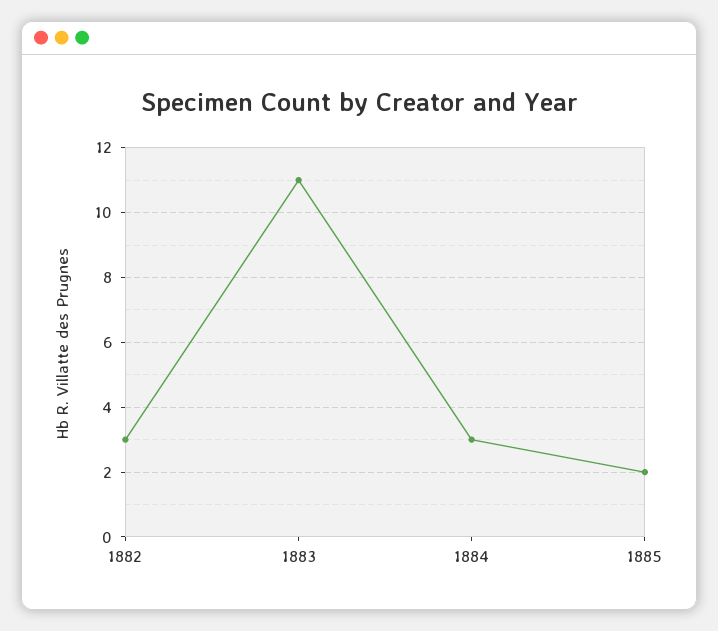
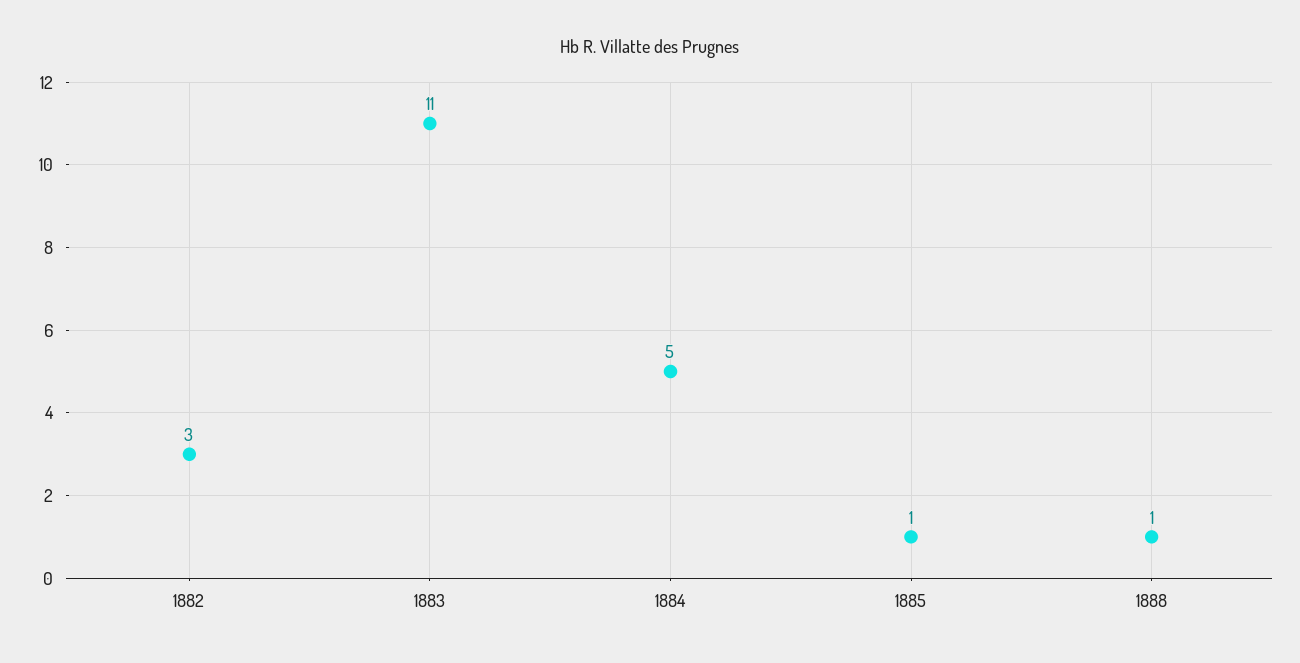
1884: 3 -> 5
1885: 2 -> 1
1888: none -> 1

